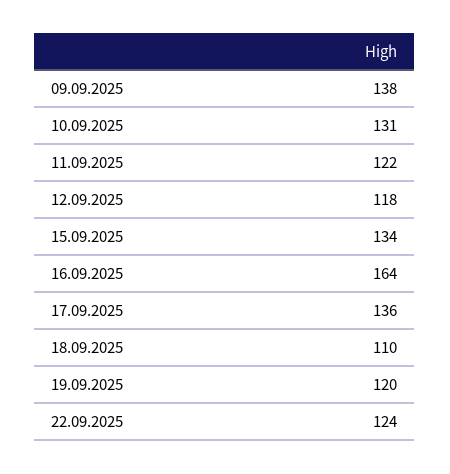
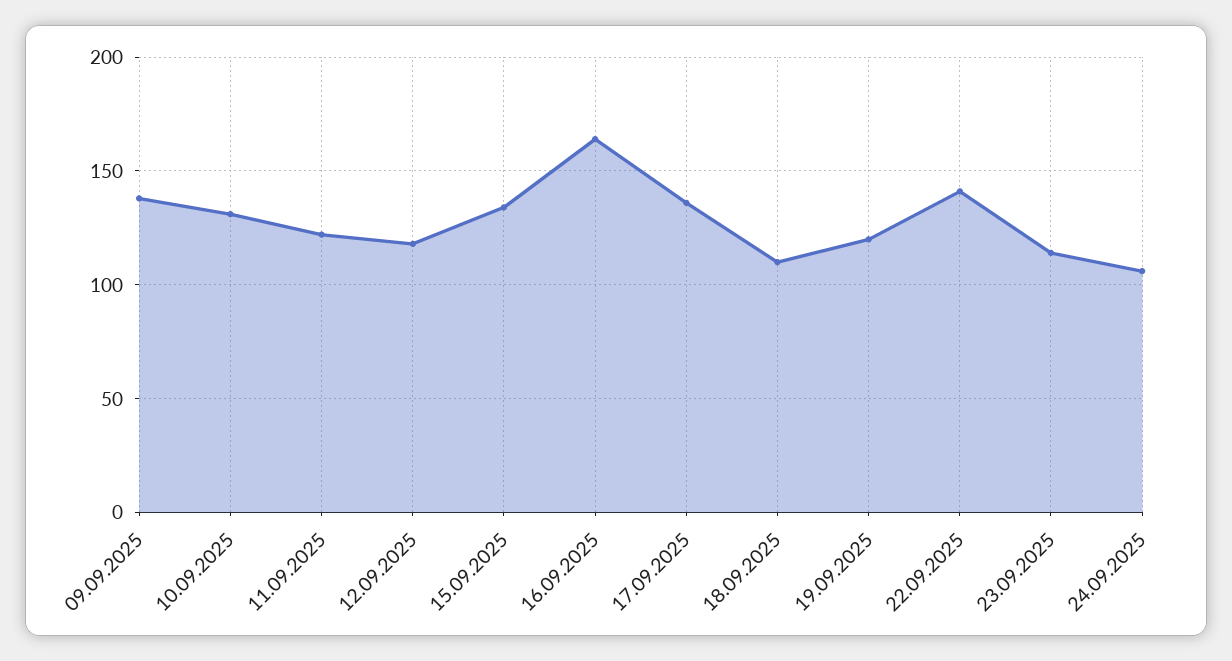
22.09.2025: 124 -> 140
23.09.2025: none -> 115
24.09.2025: none -> 105

